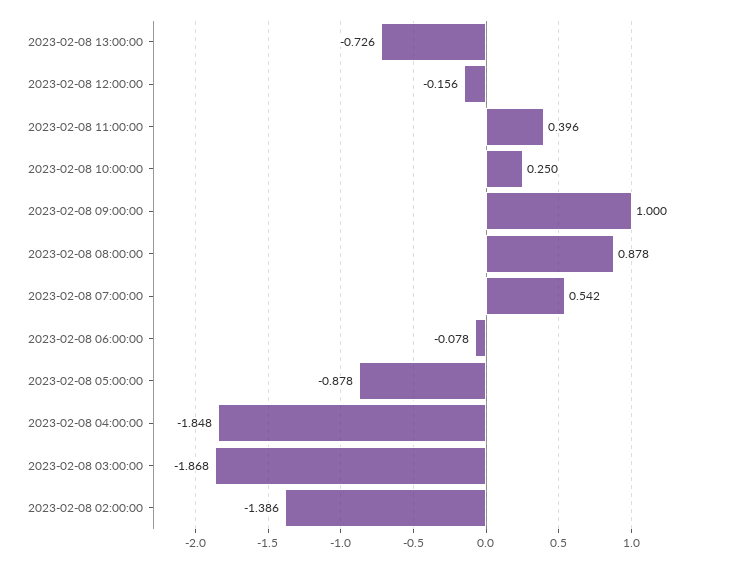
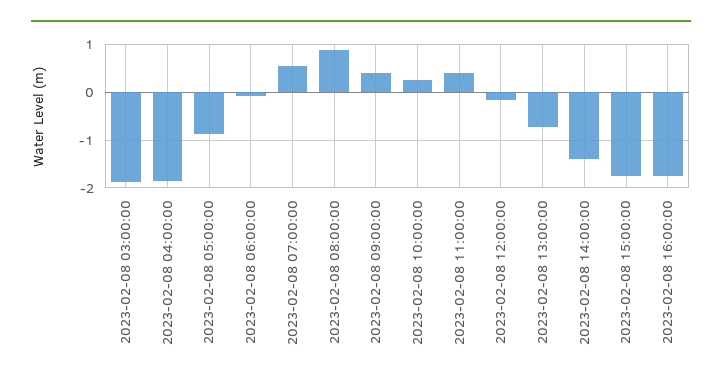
2023-02-08 09:00:00: 1 -> 0.4
2023-02-08 02:00:00: -1.386 -> none
2023-02-08 14:00:00: none -> -1.4
2023-02-08 15:00:00: none -> -1.8
2023-02-08 16:00:00: none -> -1.8

